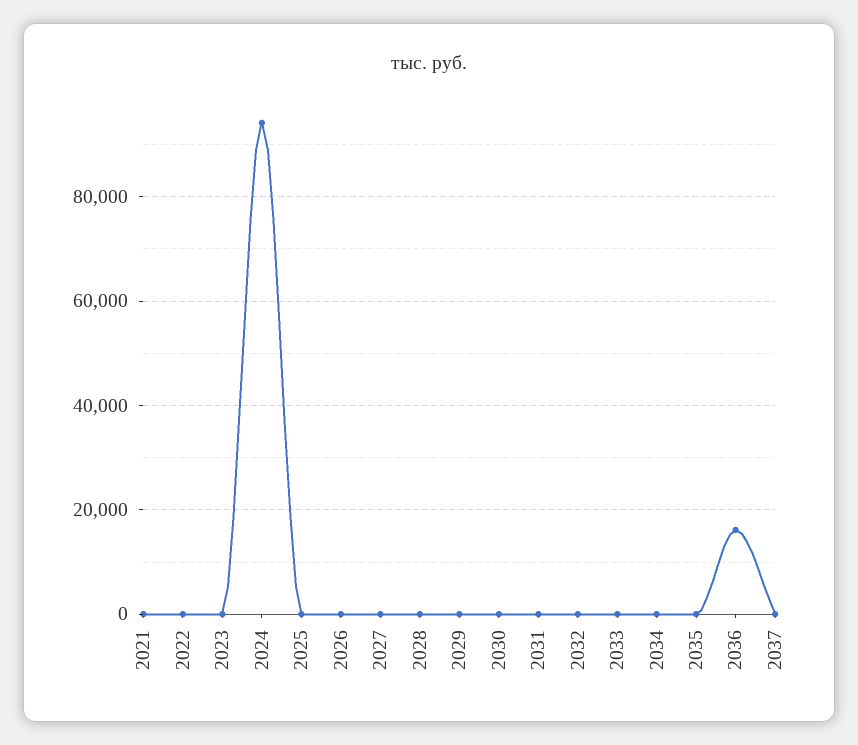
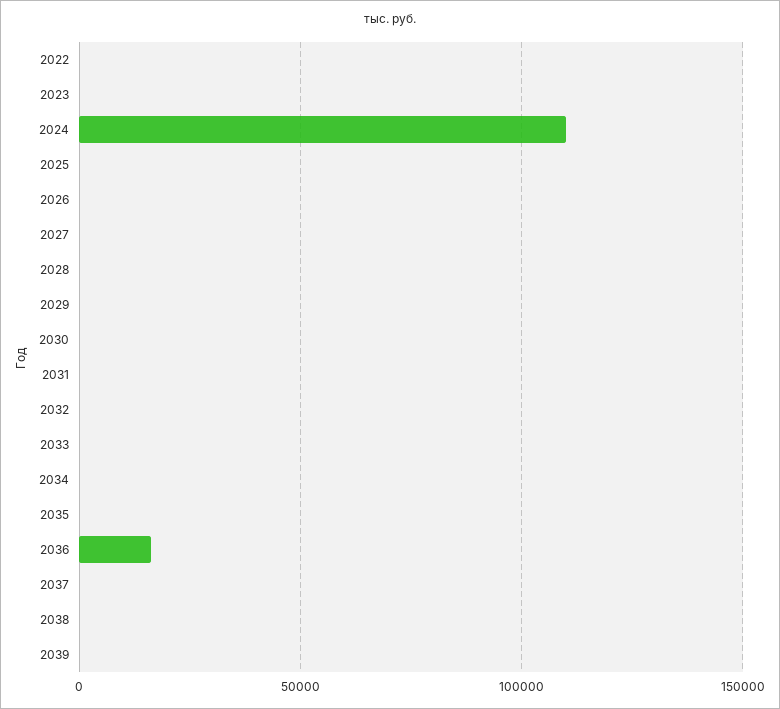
2021: 0 -> none
2024: 94000 -> 110000
2038: none -> 0
2039: none -> 0

